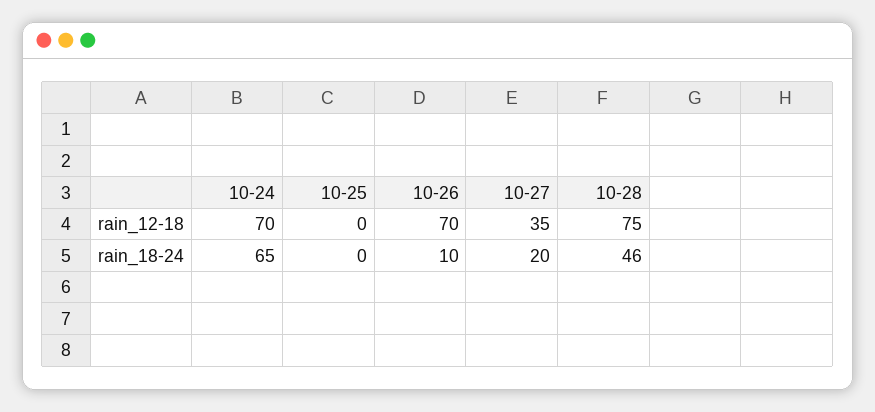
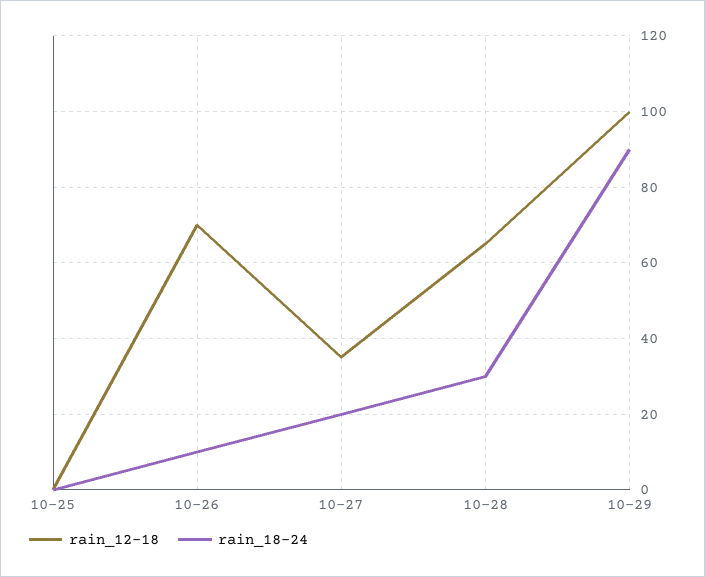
rain_12-18, 10-24: 70 -> none
rain_12-18, 10-28: 75 -> 65
rain_18-24, 10-24: 65 -> none
rain_18-24, 10-28: 46 -> 30
rain_12-18, 10-29: none -> 100
rain_18-24, 10-29: none -> 90

